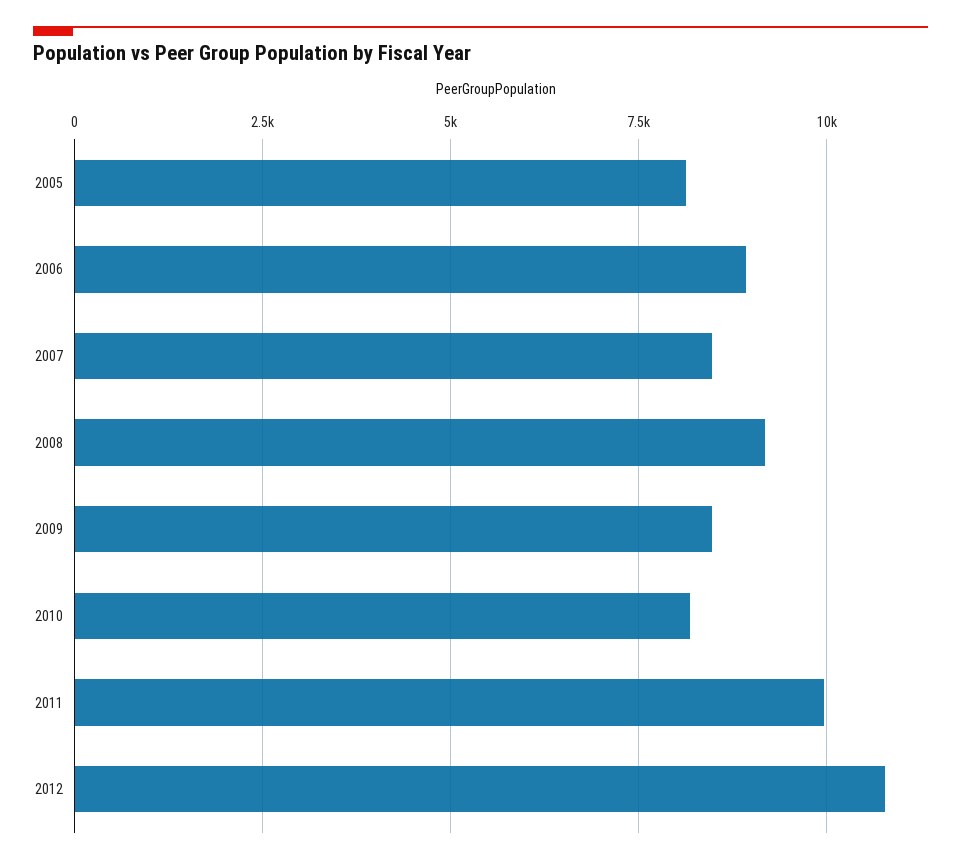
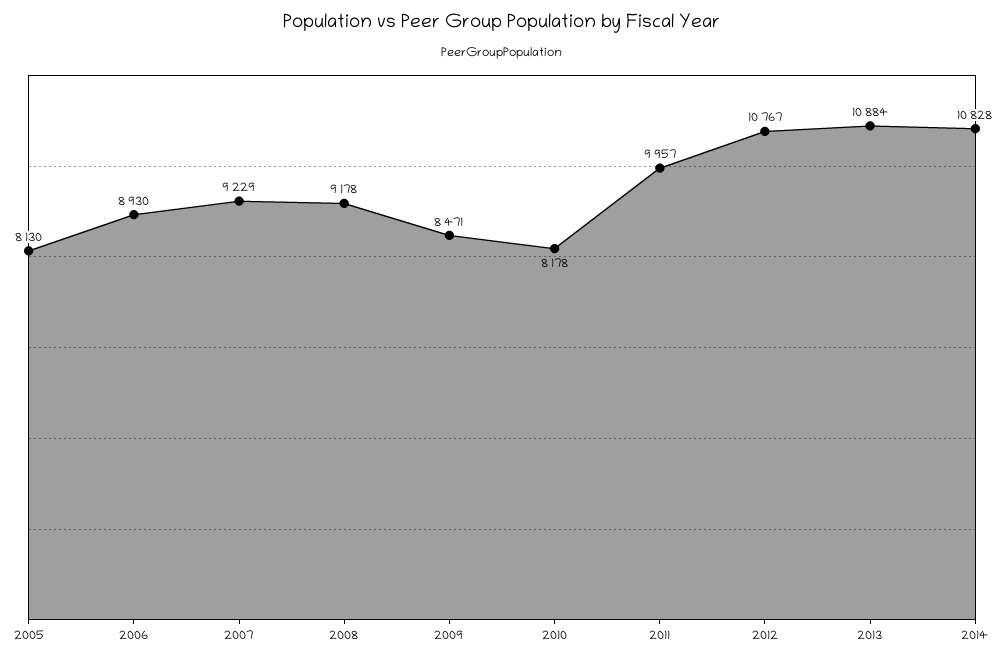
2007: 8500 -> 9229
2013: none -> 10884
2014: none -> 10828

